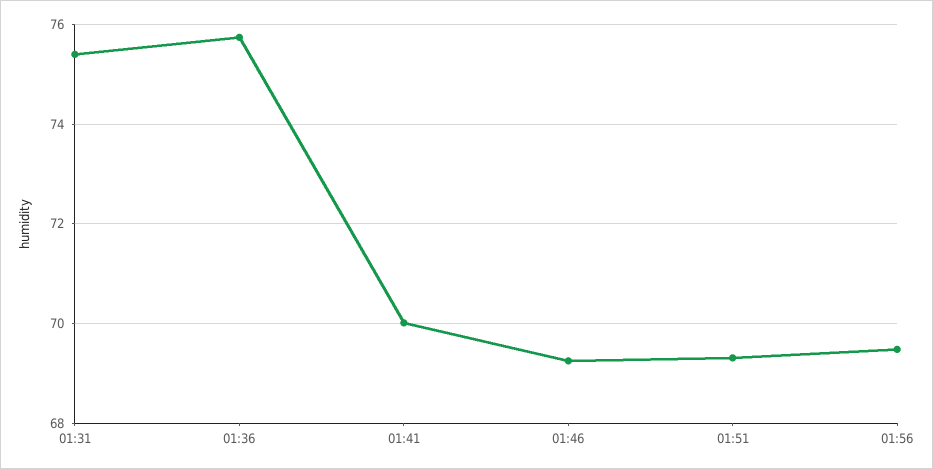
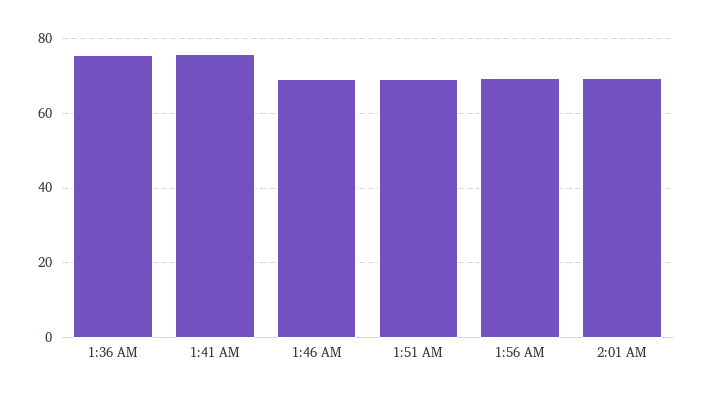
01:31: 75.4 -> none
01:41: 70 -> 76
2:01 AM: none -> 70

